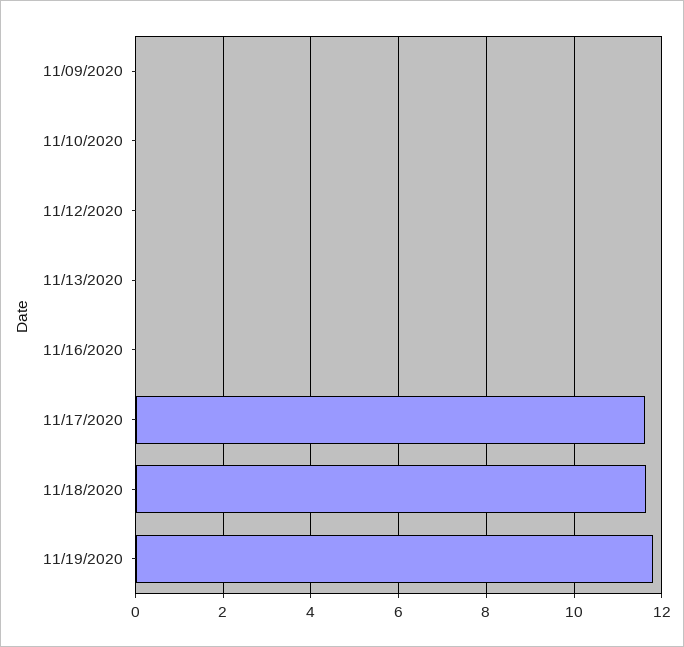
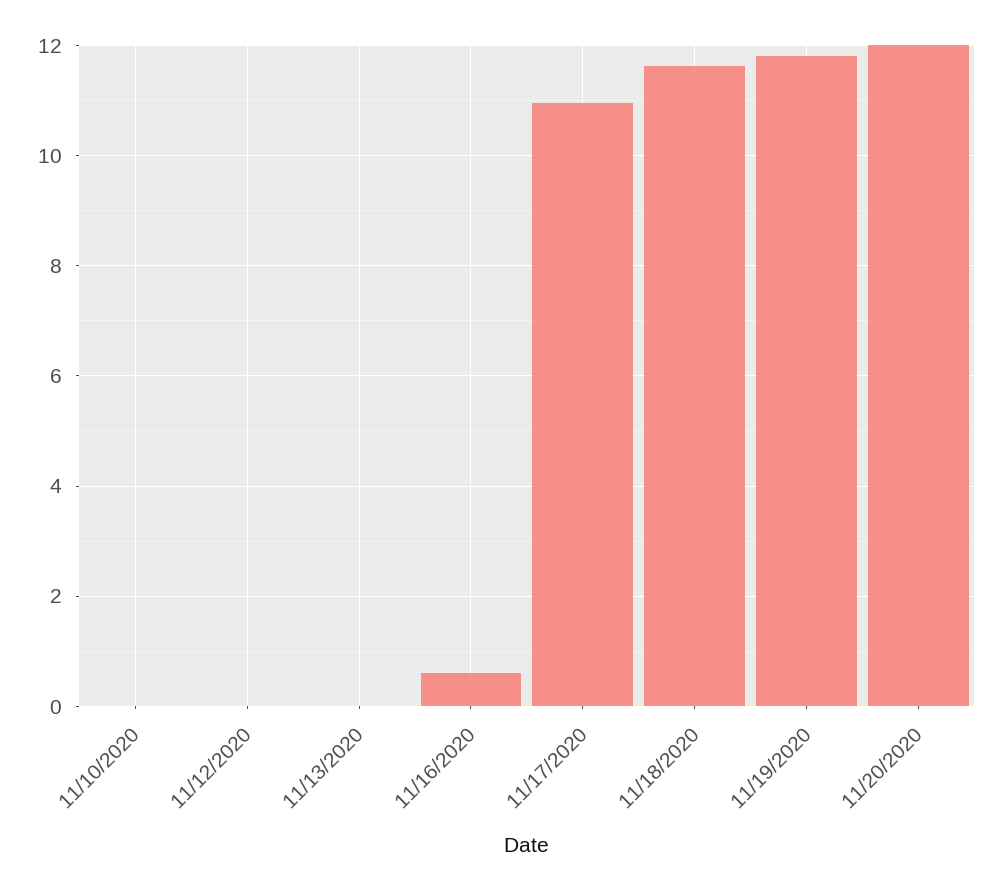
11/09/2020: 0 -> none
11/16/2020: 0 -> 0.6
11/17/2020: 11.6 -> 11
11/20/2020: none -> 12

